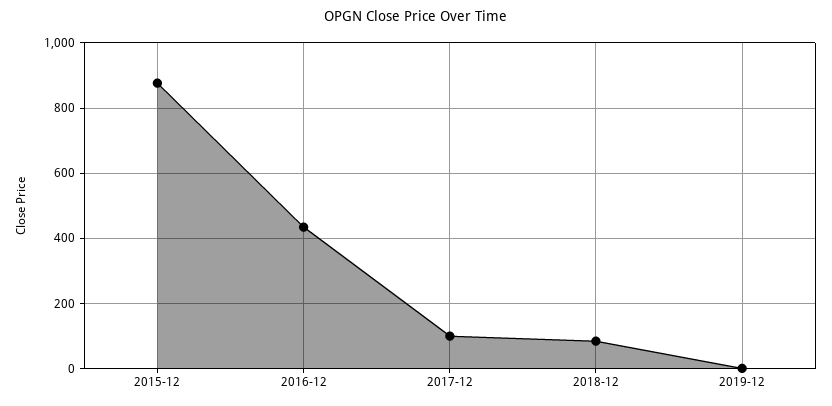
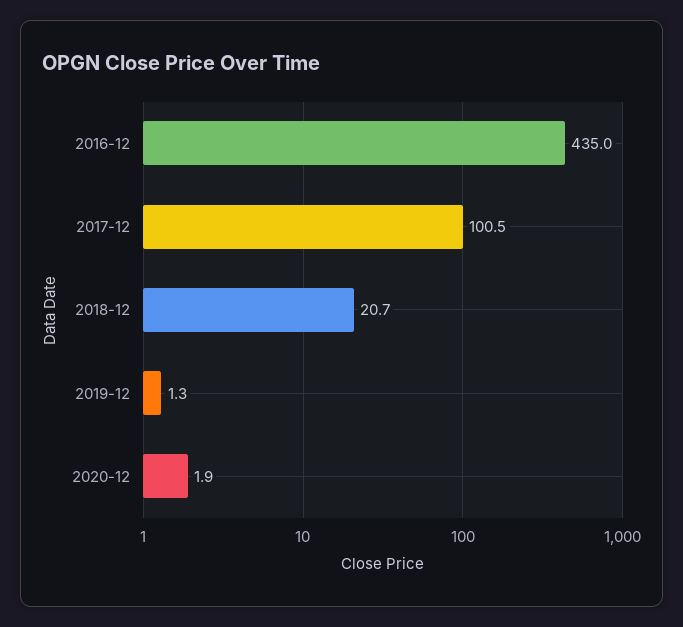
2015-12: 880 -> none
2018-12: 80 -> 20.7
2020-12: none -> 1.9

